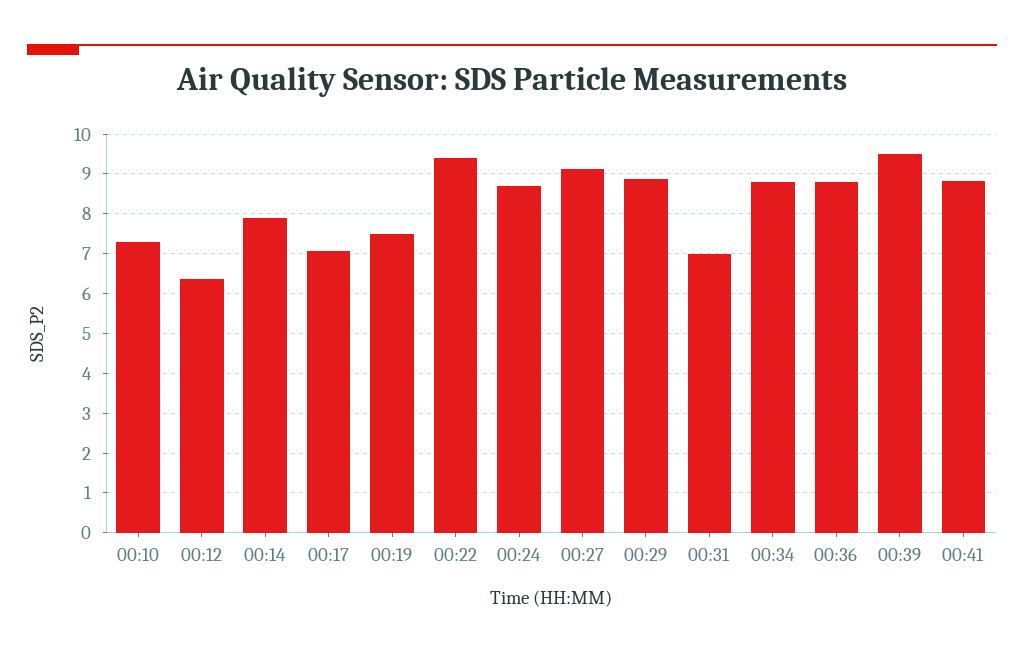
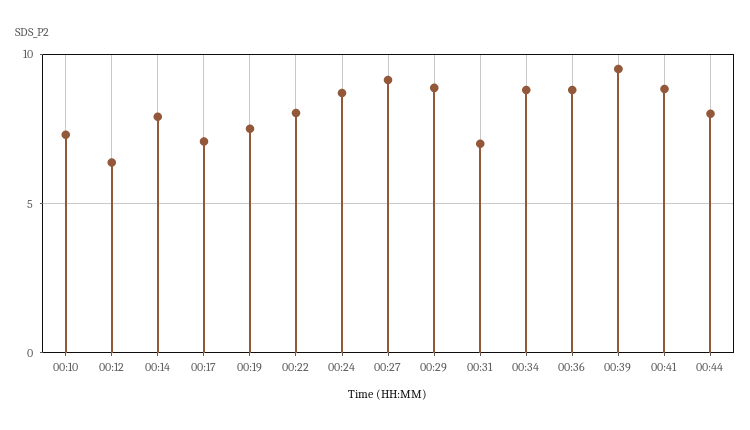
00:22: 9.4 -> 8
00:44: none -> 8

